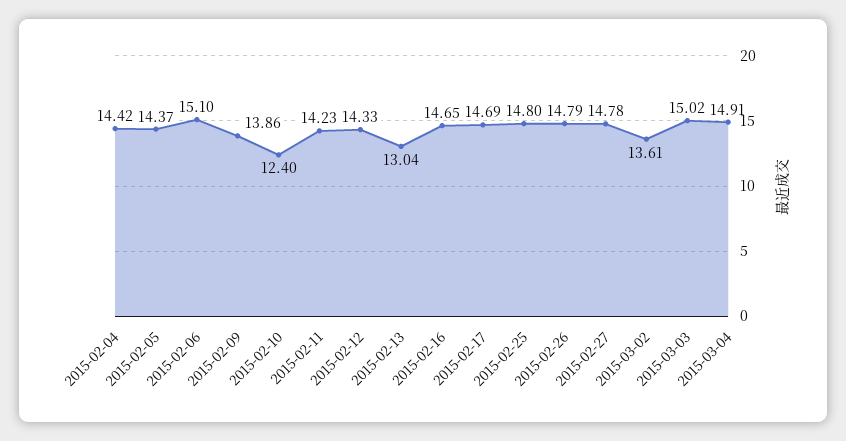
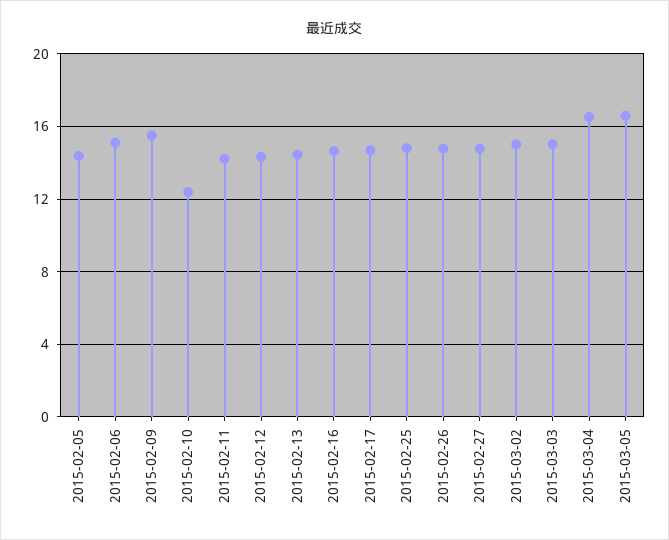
2015-02-04: 14.42 -> none
2015-02-09: 13.86 -> 15.5
2015-02-13: 13.04 -> 14.5
2015-03-02: 13.61 -> 15
2015-03-04: 14.91 -> 16.5
2015-03-05: none -> 16.5

